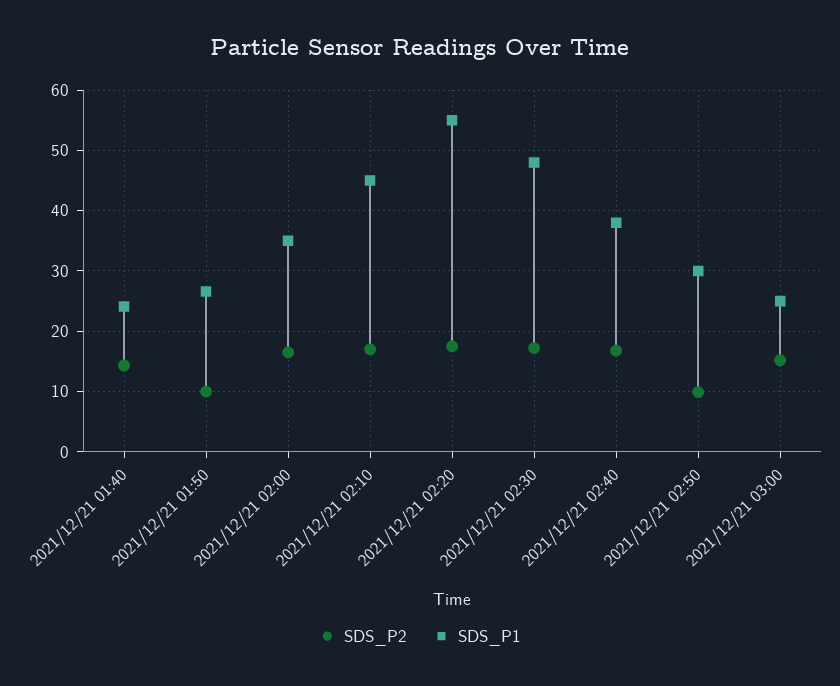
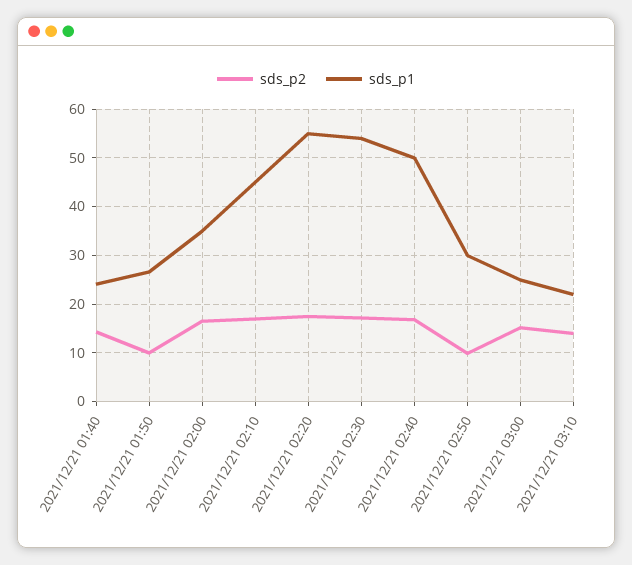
SDS_P1, 2021/12/21 02:30: 48 -> 54
SDS_P1, 2021/12/21 02:40: 38 -> 50
SDS_P2, 2021/12/21 03:10: none -> 14
SDS_P1, 2021/12/21 03:10: none -> 22

